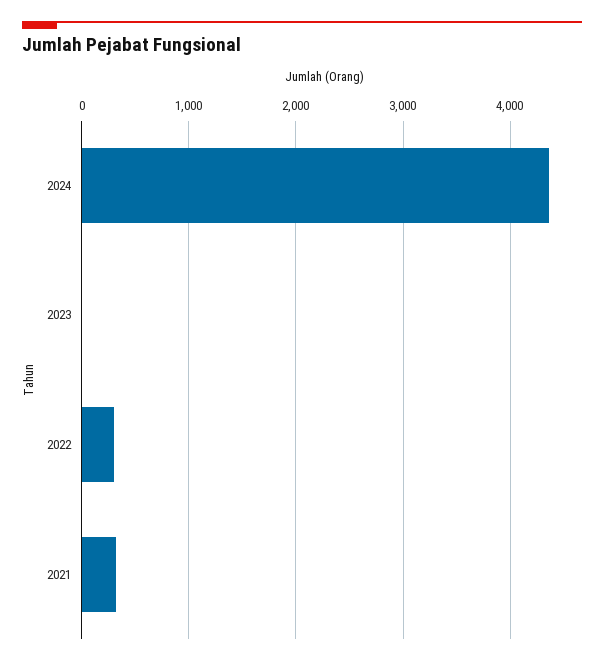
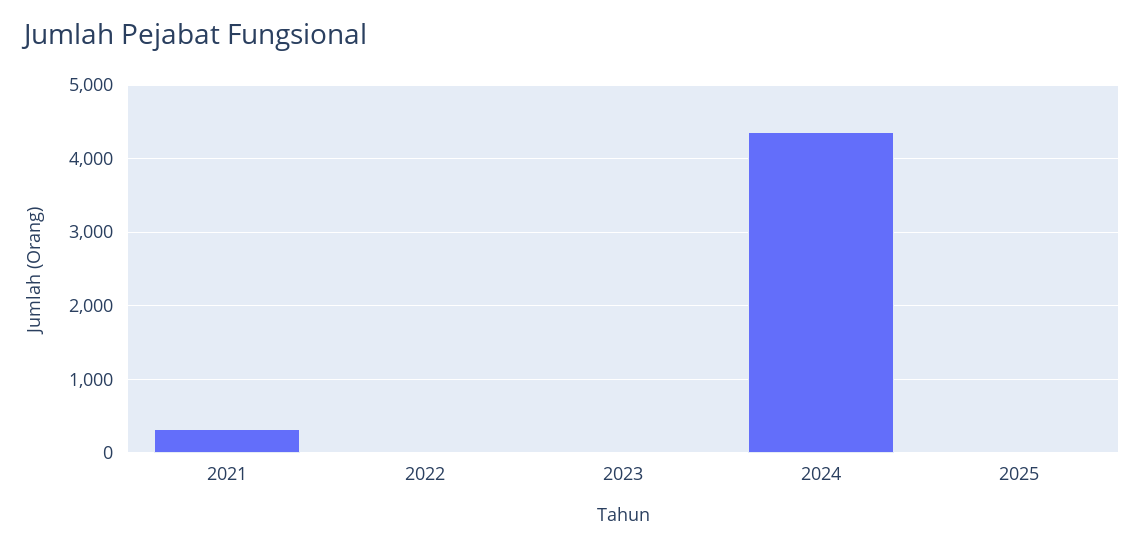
2022: 300 -> 0
2025: none -> 0

